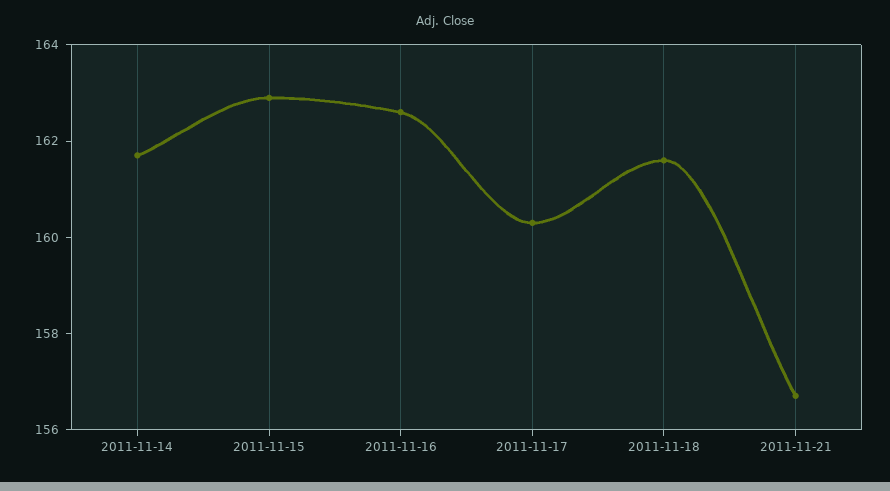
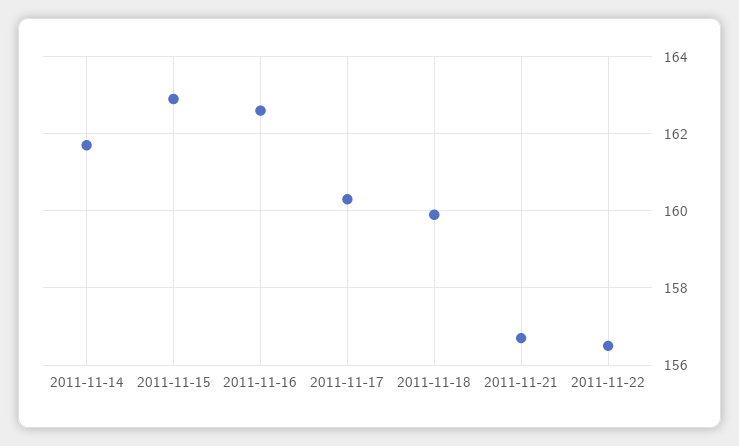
2011-11-18: 161.5 -> 160
2011-11-22: none -> 156.5

